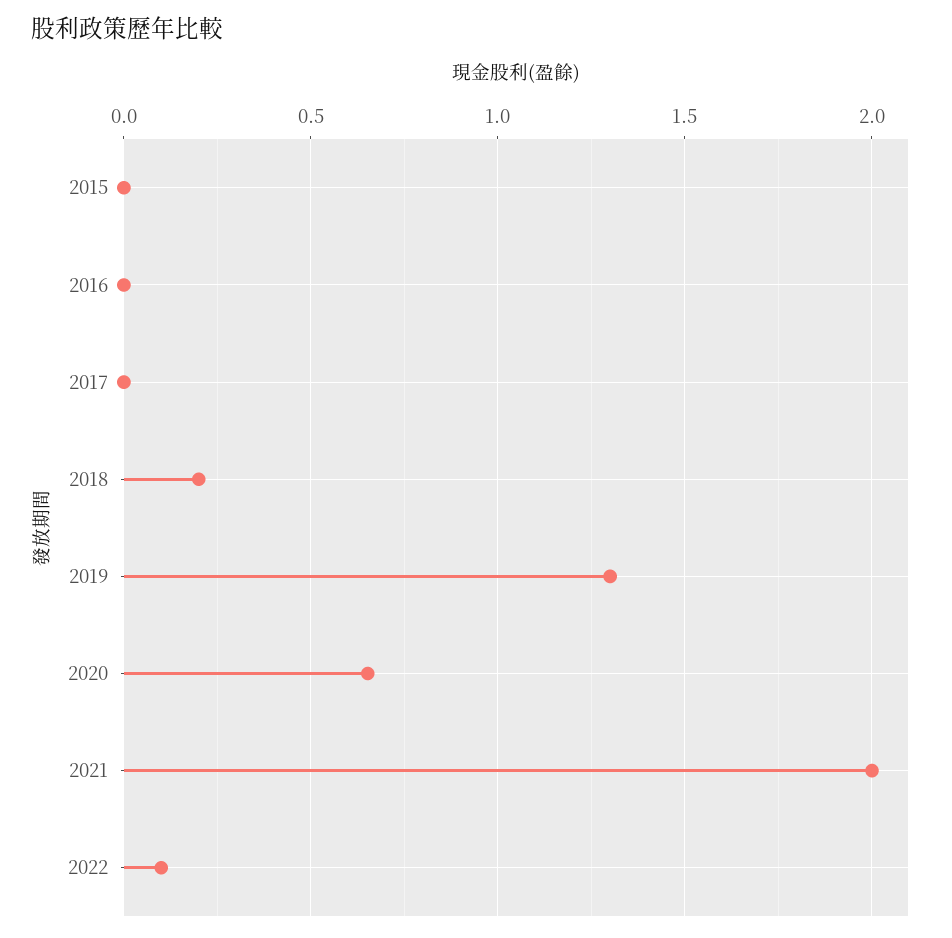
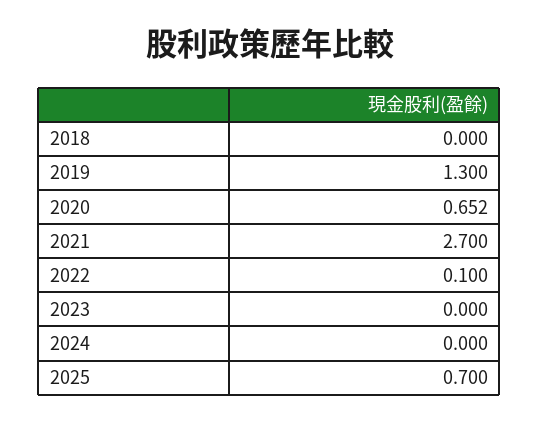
2015: 0 -> none
2016: 0 -> none
2017: 0 -> none
2018: 0.2 -> 0
2021: 2 -> 2.7
2023: none -> 0
2024: none -> 0
2025: none -> 0.7

